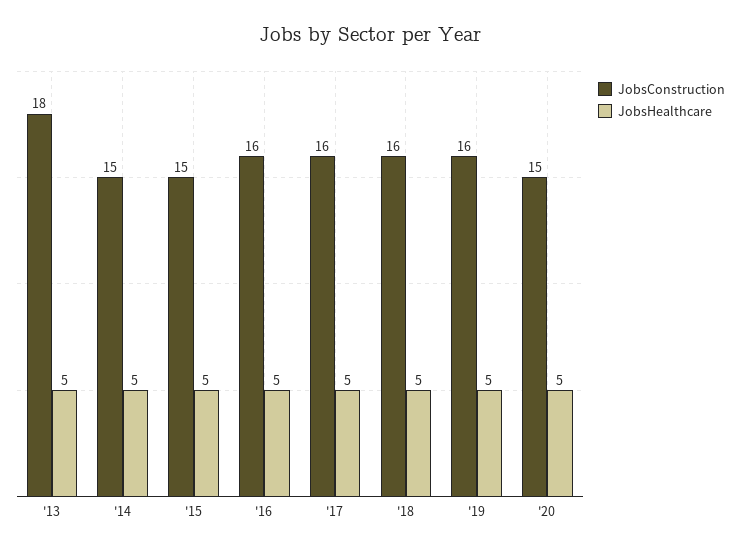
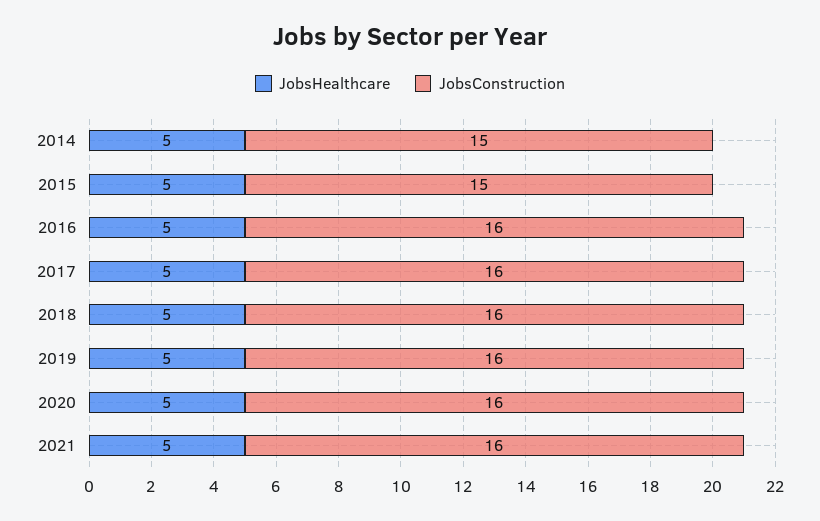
JobsConstruction, '13: 18 -> none
JobsHealthcare, '13: 5 -> none
JobsConstruction, '20: 15 -> 16
JobsHealthcare, 2021: none -> 5
JobsConstruction, 2021: none -> 16

